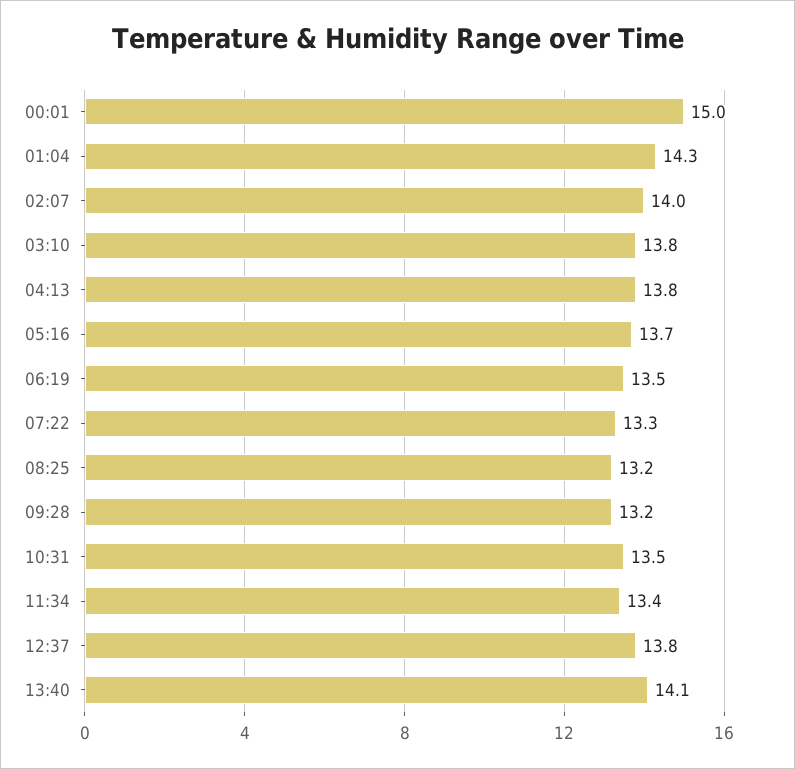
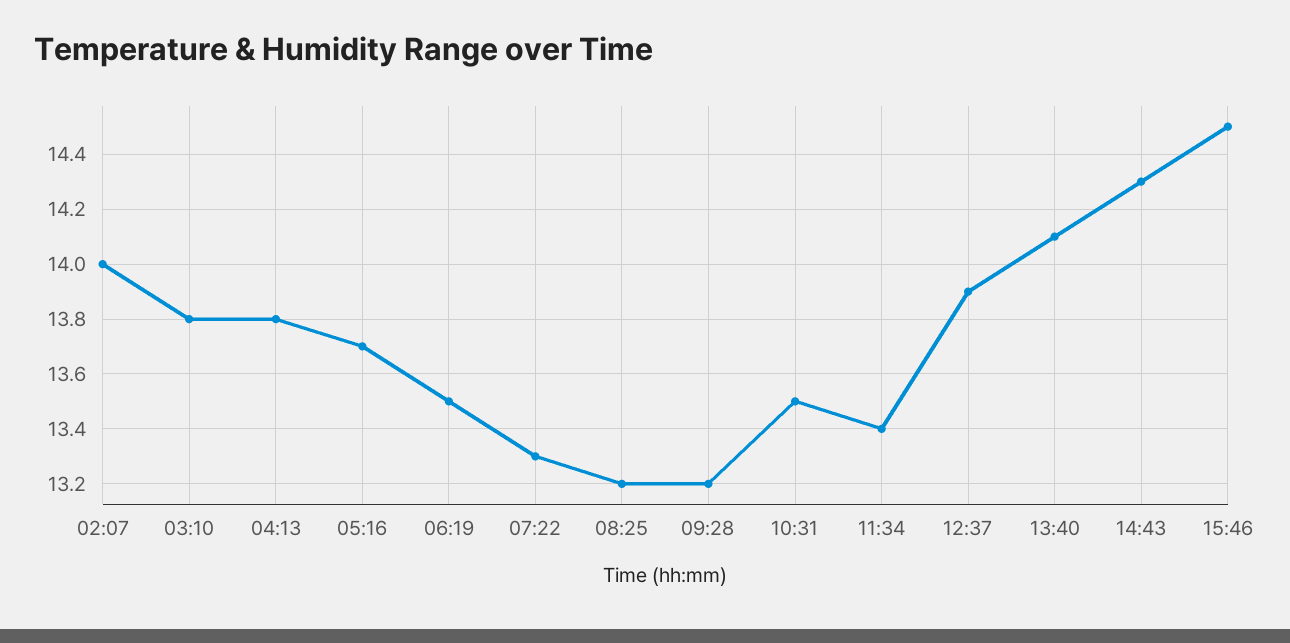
00:01: 15 -> none
01:04: 14.3 -> none
12:37: 13.8 -> 13.9
14:43: none -> 14.3
15:46: none -> 14.5

